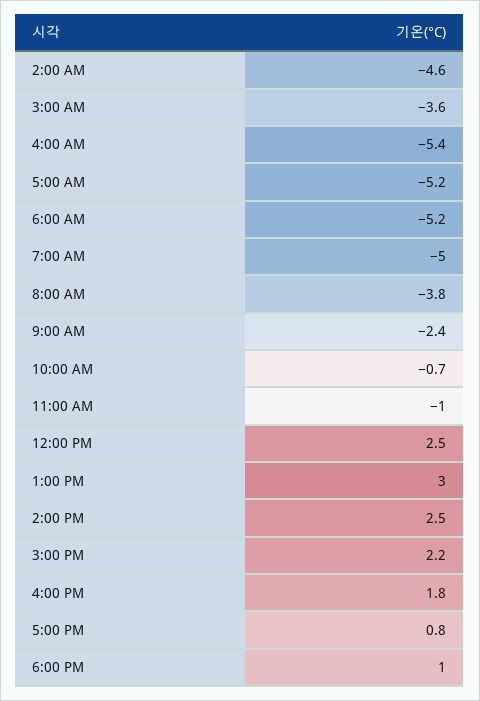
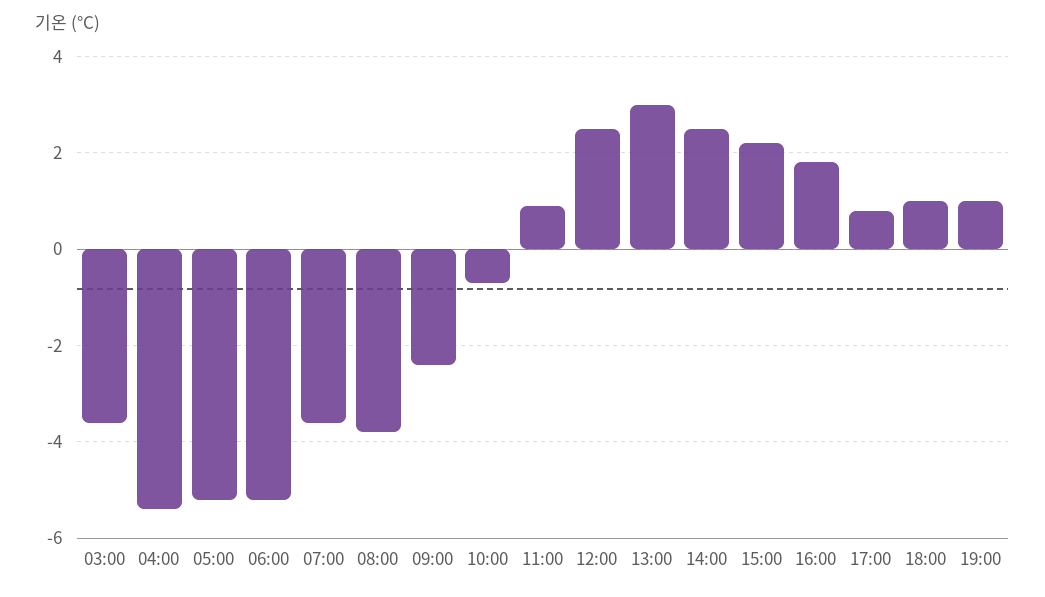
2:00 AM: -4.6 -> none
7:00 AM: -5 -> -3.5
11:00 AM: -1 -> 1
19:00: none -> 1

